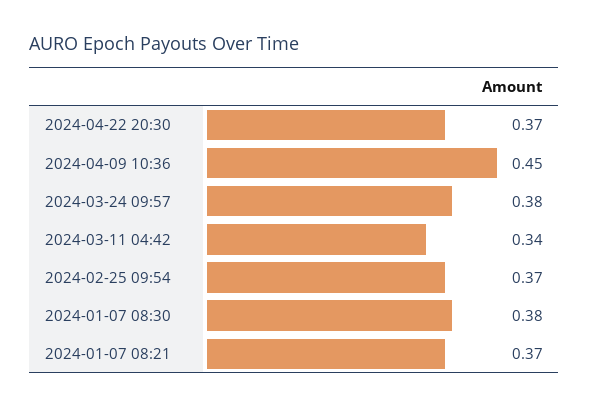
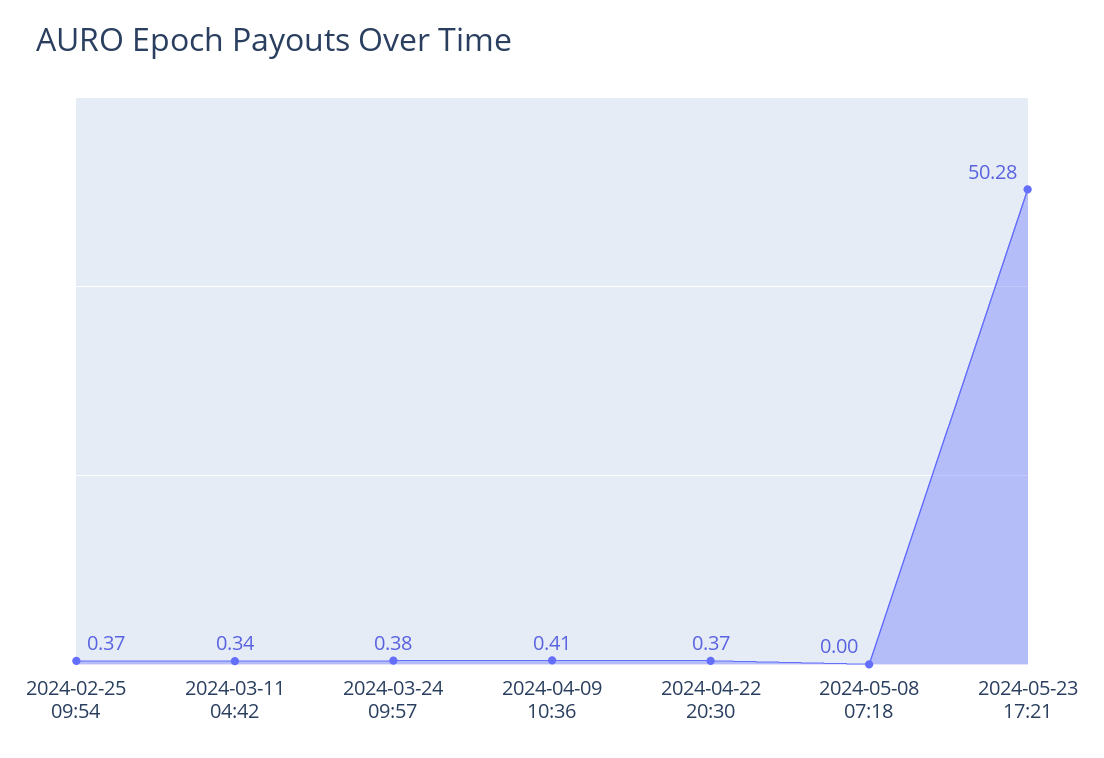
2024-04-09 10:36: 0.45 -> 0.41
2024-01-07 08:30: 0.38 -> none
2024-01-07 08:21: 0.37 -> none
2024-05-08 07:18: none -> 0
2024-05-23 17:21: none -> 50.28

